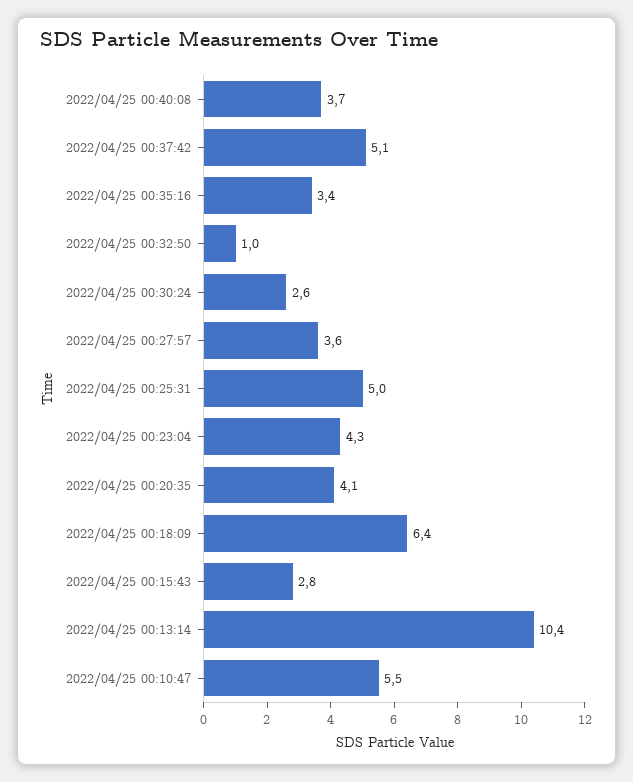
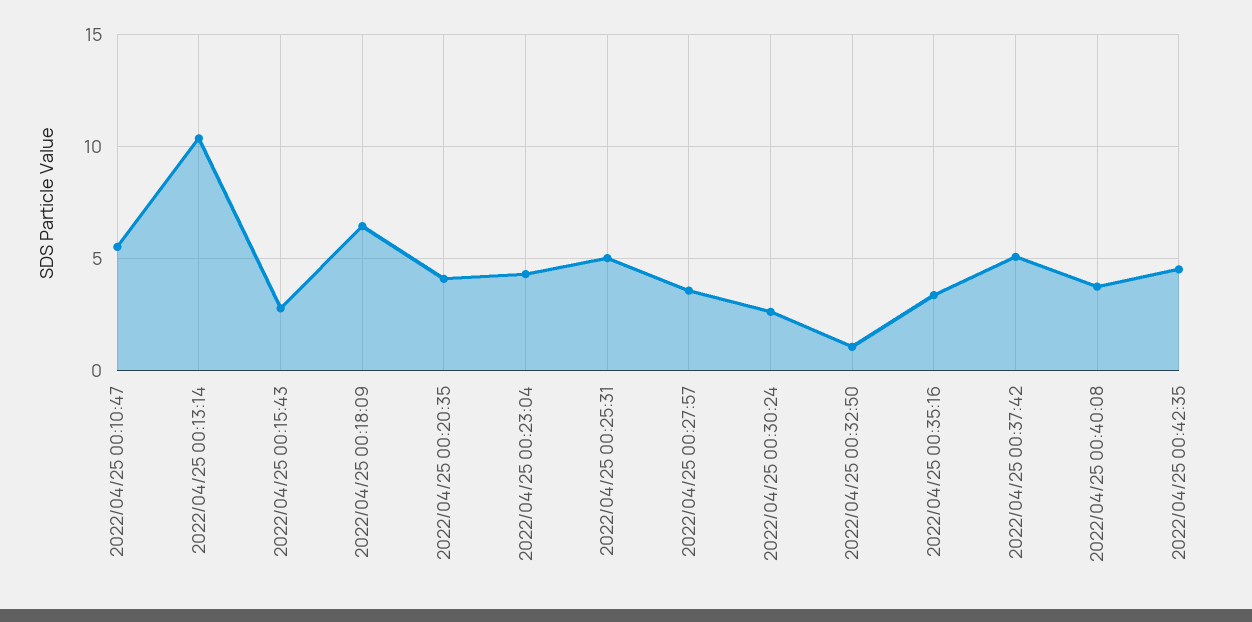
2022/04/25 00:42:35: none -> 4.5

